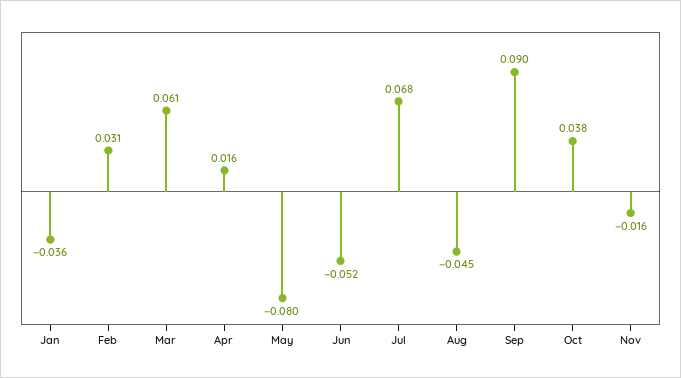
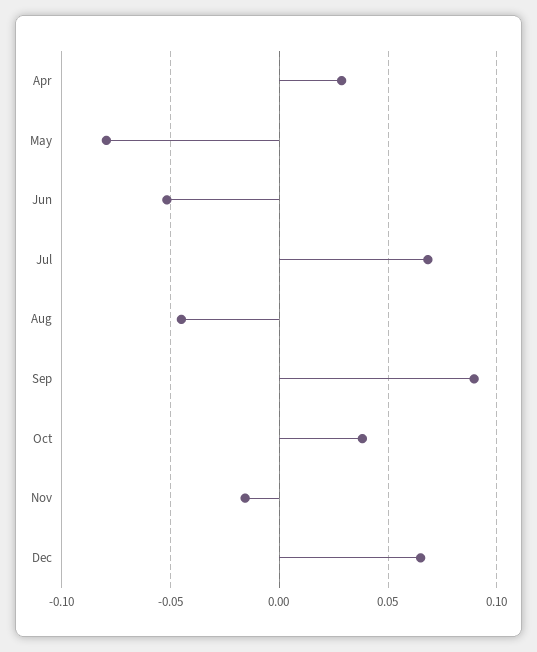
Jan: -0.036 -> none
Feb: 0.031 -> none
Mar: 0.061 -> none
Apr: 0.016 -> 0.03
Dec: none -> 0.065

